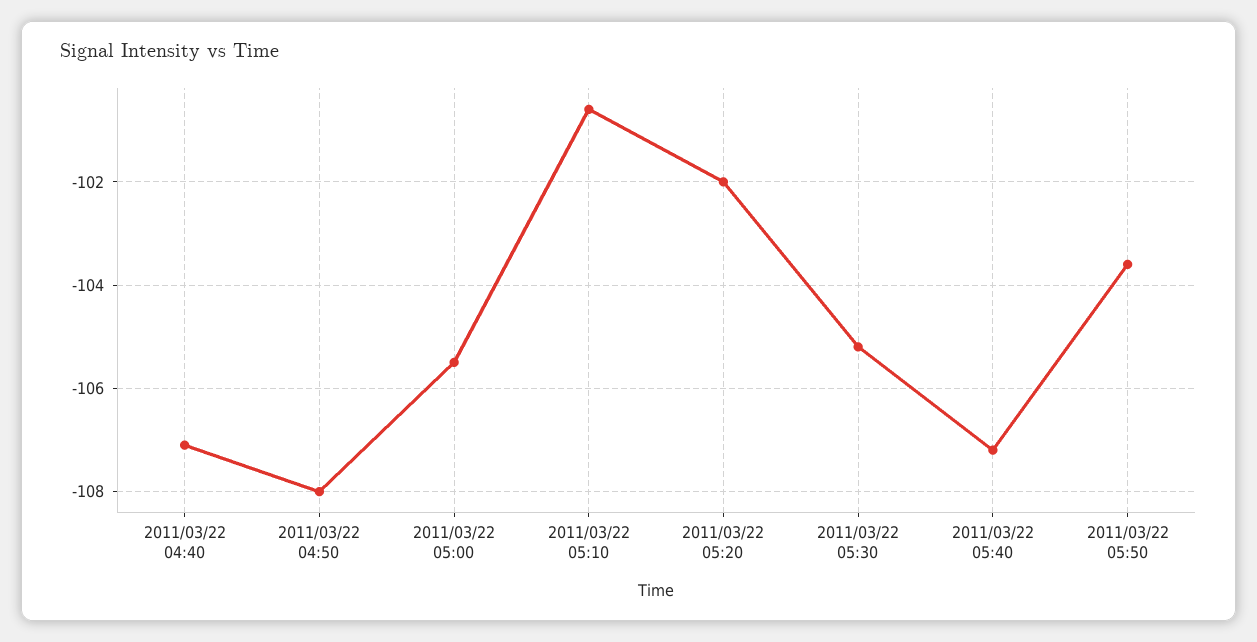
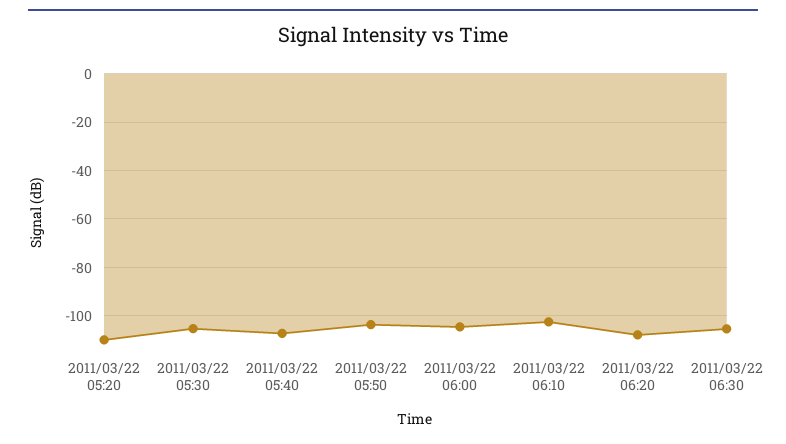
2011/03/22 04:40: -107 -> none
2011/03/22 04:50: -108 -> none
2011/03/22 05:00: -105.5 -> none
2011/03/22 05:10: -100.5 -> none
2011/03/22 05:20: -102 -> -110
2011/03/22 06:00: none -> -105
2011/03/22 06:10: none -> -102.5
2011/03/22 06:20: none -> -107.5
2011/03/22 06:30: none -> -105

